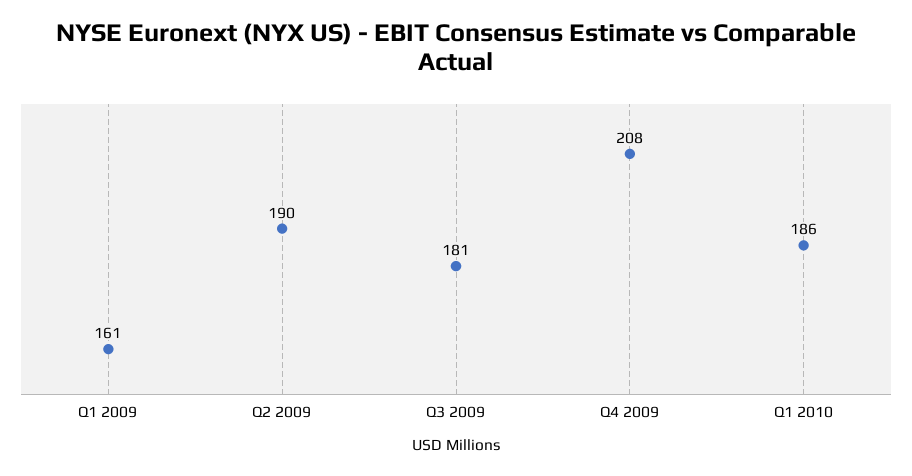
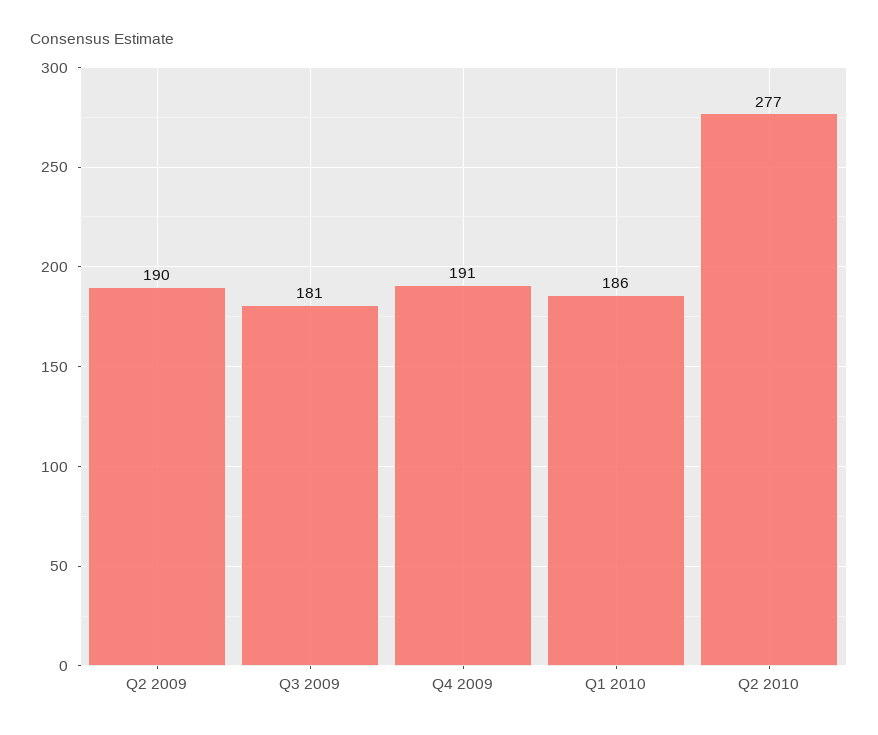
Q1 2009: 161 -> none
Q4 2009: 208 -> 191
Q2 2010: none -> 277

